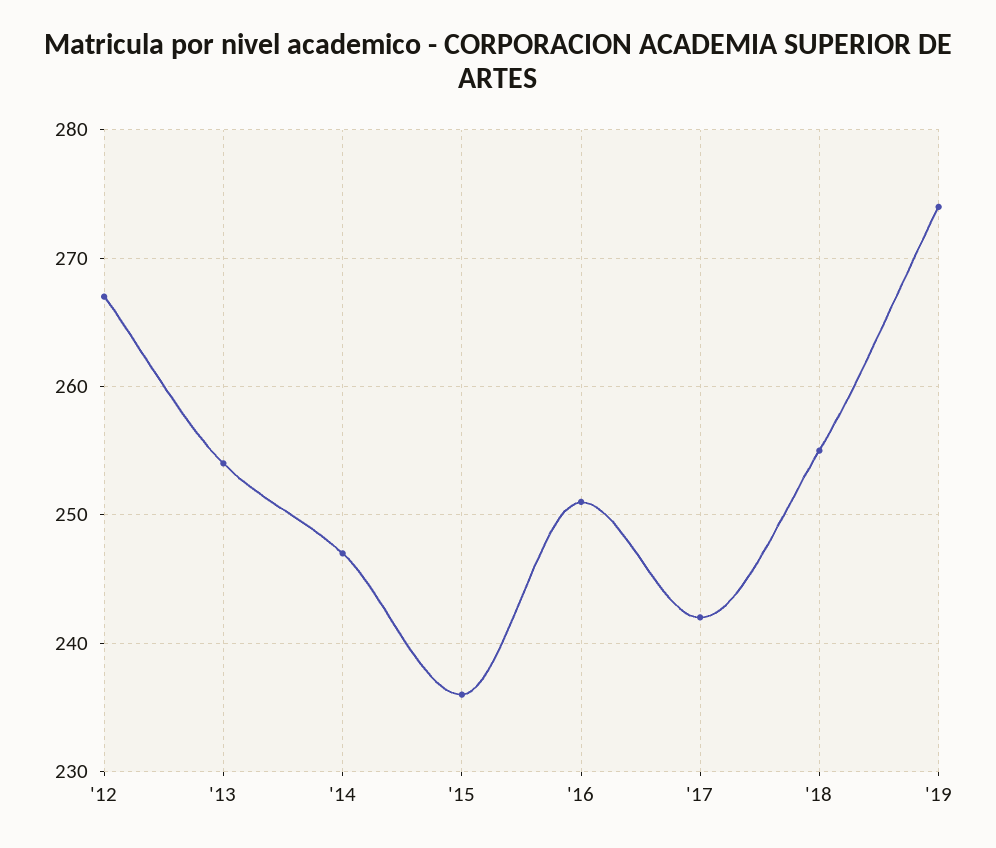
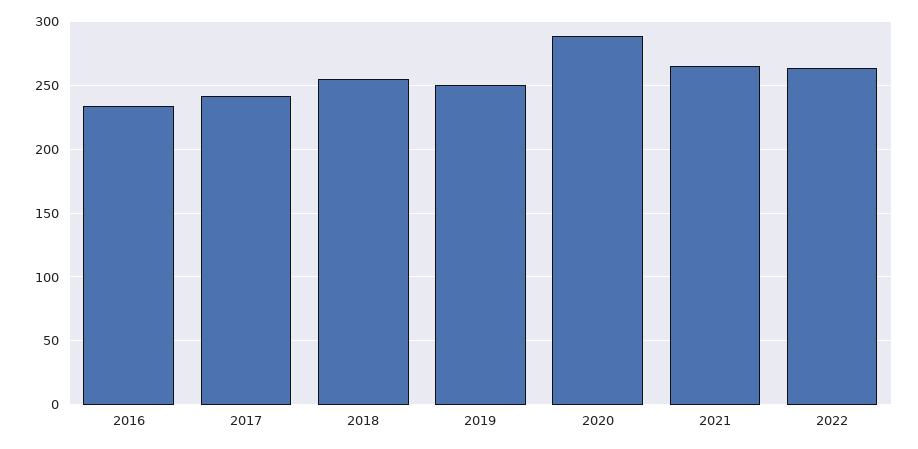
'12: 267 -> none
'13: 254 -> none
'14: 247 -> none
'15: 236 -> none
'16: 251 -> 235
'19: 274 -> 250
2020: none -> 290
2021: none -> 265
2022: none -> 265

